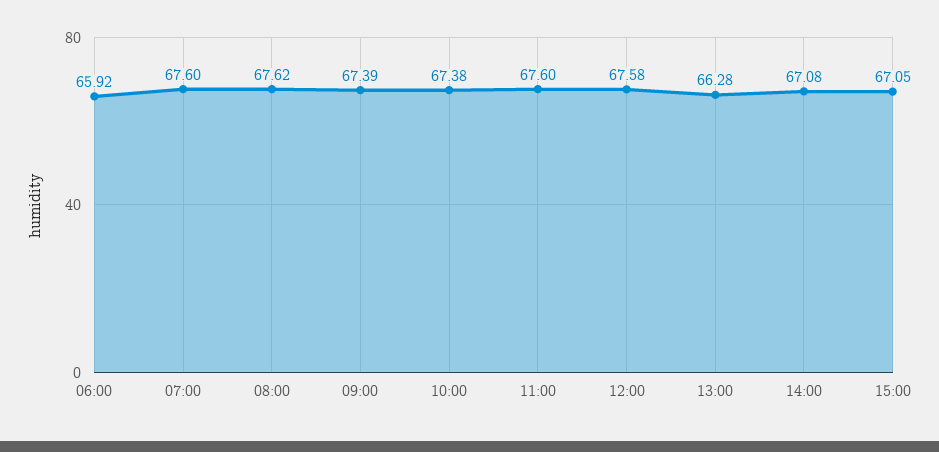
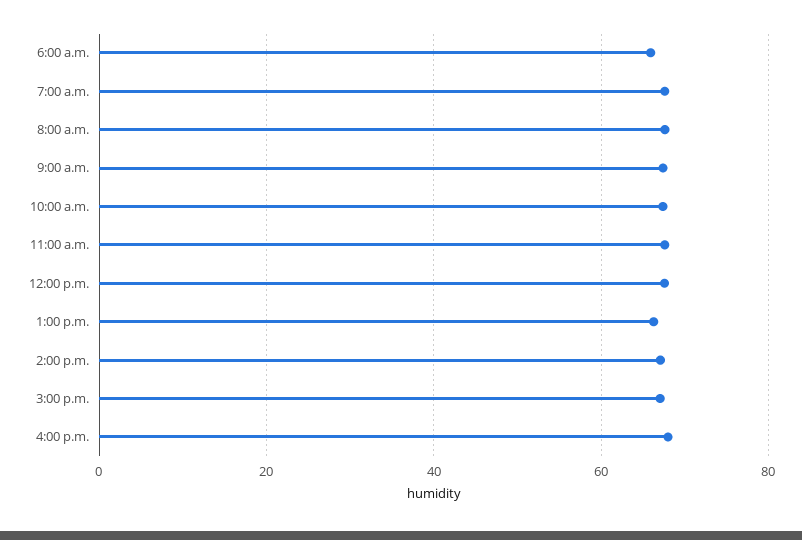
4:00 p.m.: none -> 68

